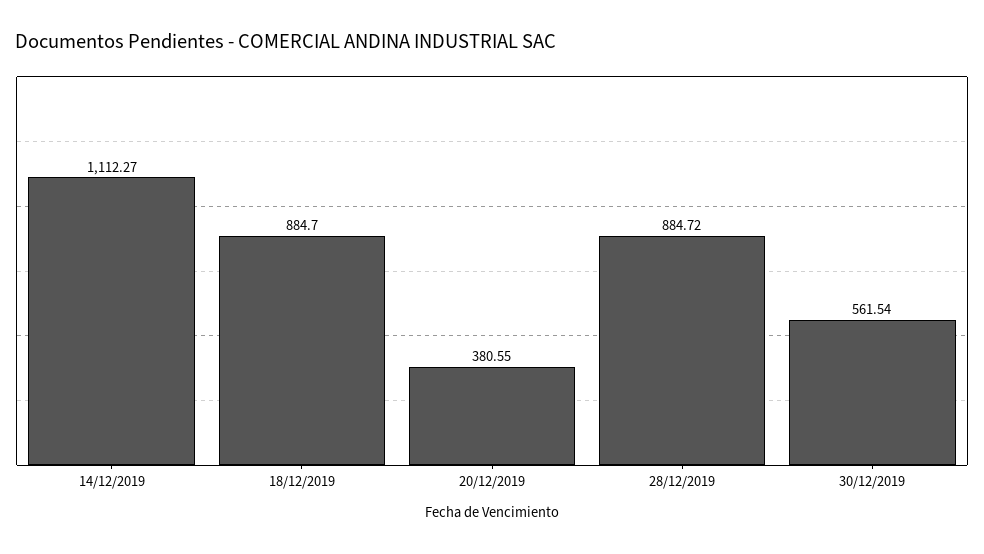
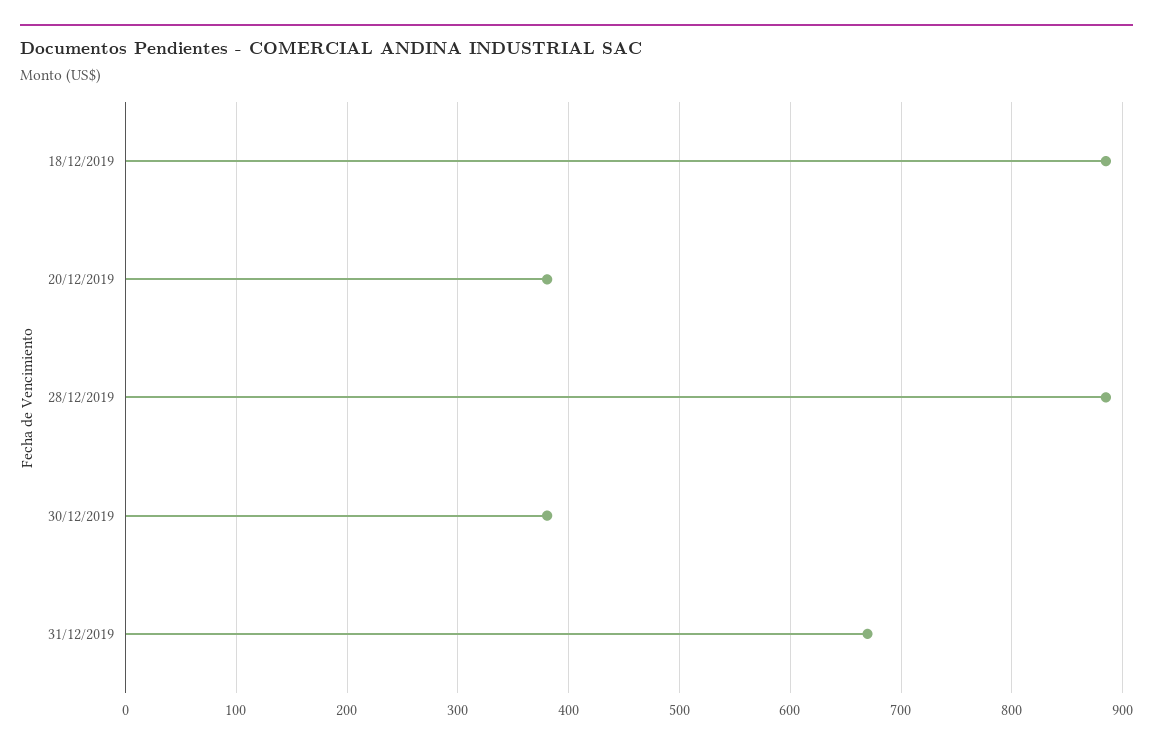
14/12/2019: 1112.27 -> none
30/12/2019: 561.54 -> 380
31/12/2019: none -> 670

